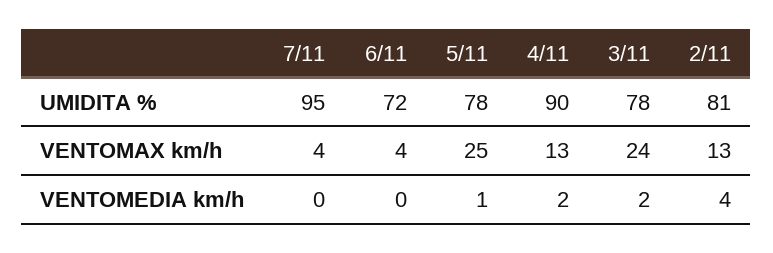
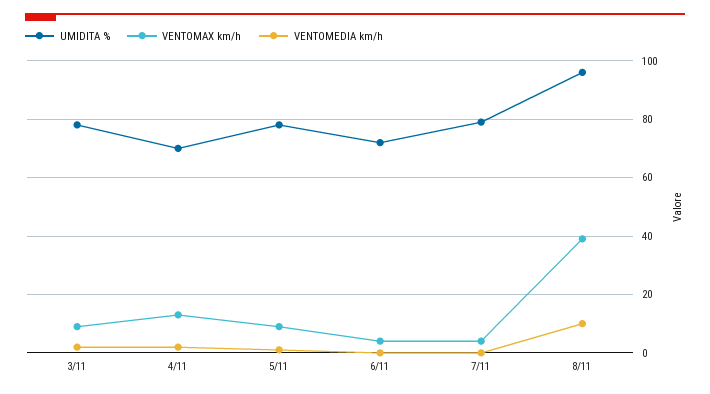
UMIDITA %, 7/11: 95 -> 80
UMIDITA %, 4/11: 90 -> 70
UMIDITA %, 2/11: 81 -> none
VENTOMAX km/h, 5/11: 25 -> 10
VENTOMAX km/h, 3/11: 24 -> 10
VENTOMAX km/h, 2/11: 13 -> none
VENTOMEDIA km/h, 2/11: 4 -> none
UMIDITA %, 8/11: none -> 95
VENTOMAX km/h, 8/11: none -> 40
VENTOMEDIA km/h, 8/11: none -> 10

